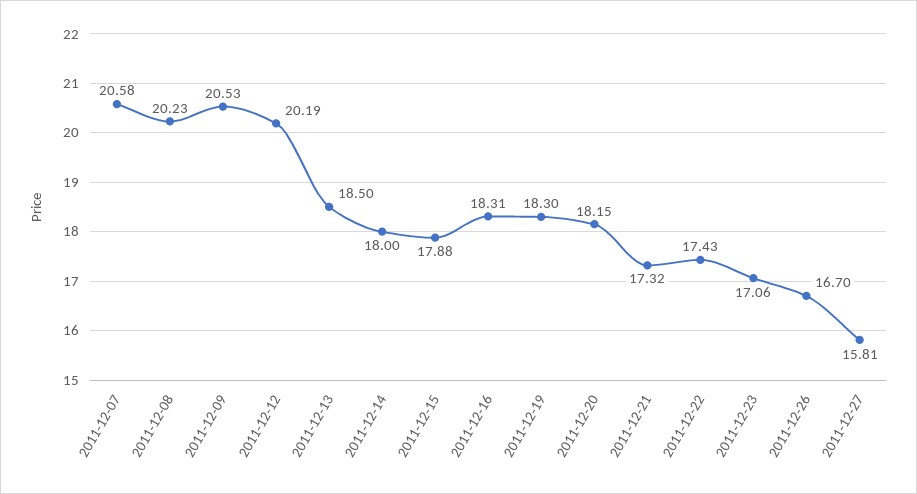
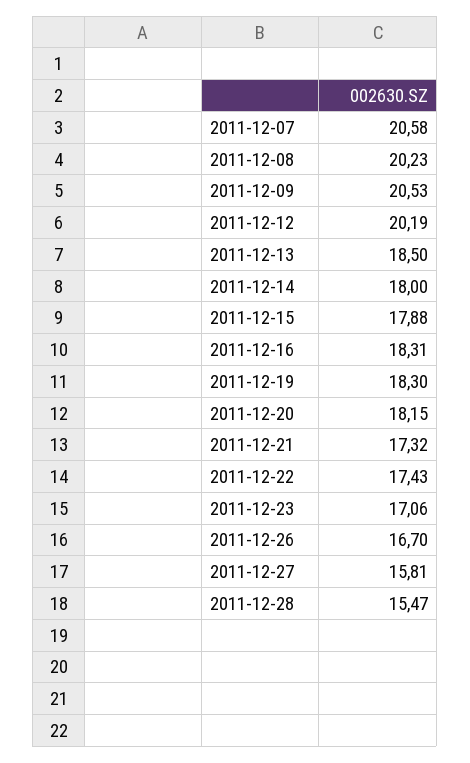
2011-12-28: none -> 15.47

